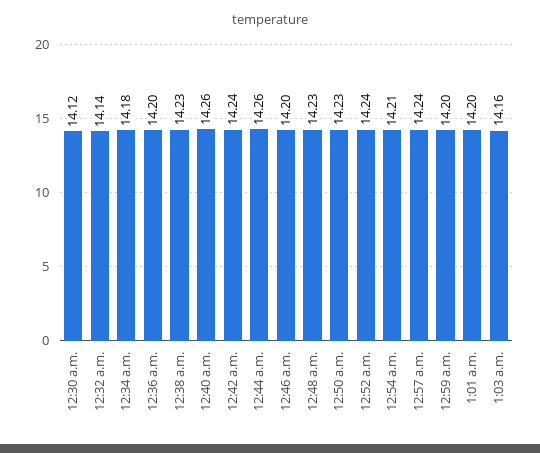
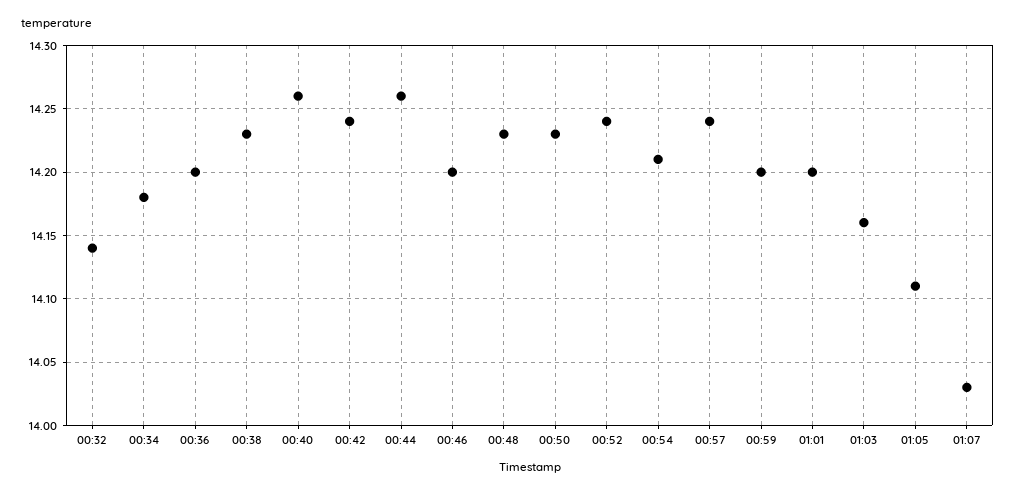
12:30 a.m.: 14.12 -> none
01:05: none -> 14.11
01:07: none -> 14.03

